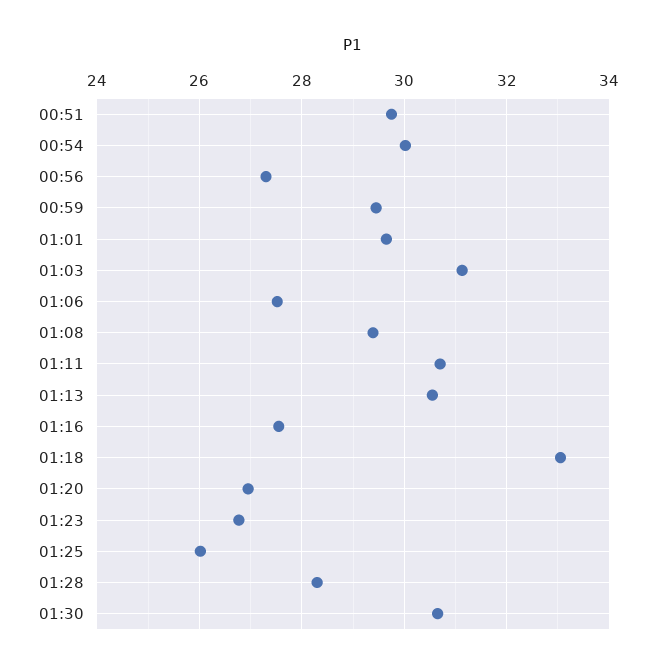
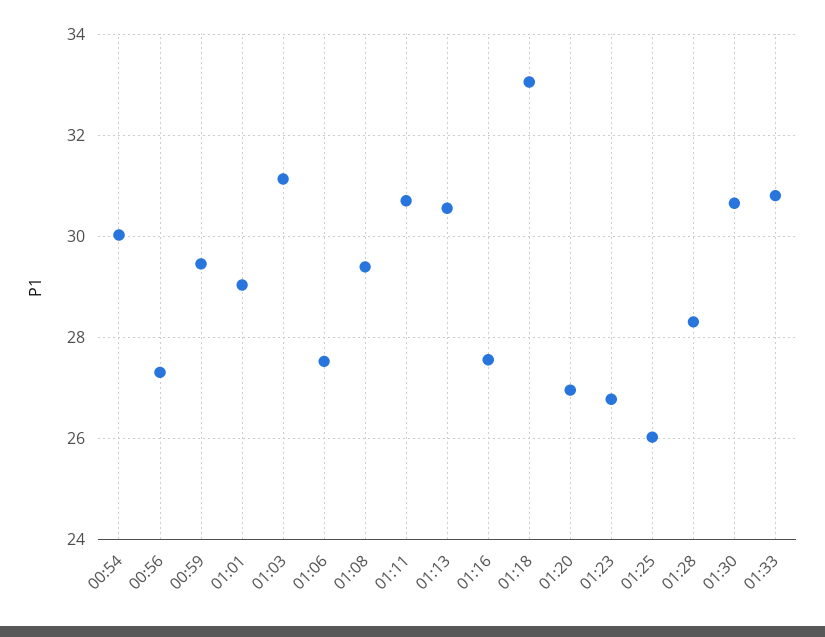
00:51: 29.8 -> none
01:01: 29.6 -> 29
01:33: none -> 30.8

